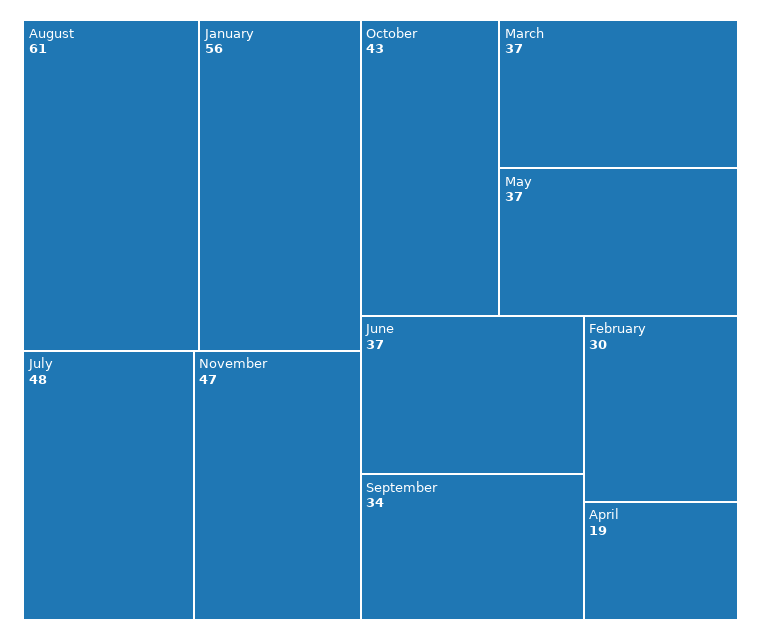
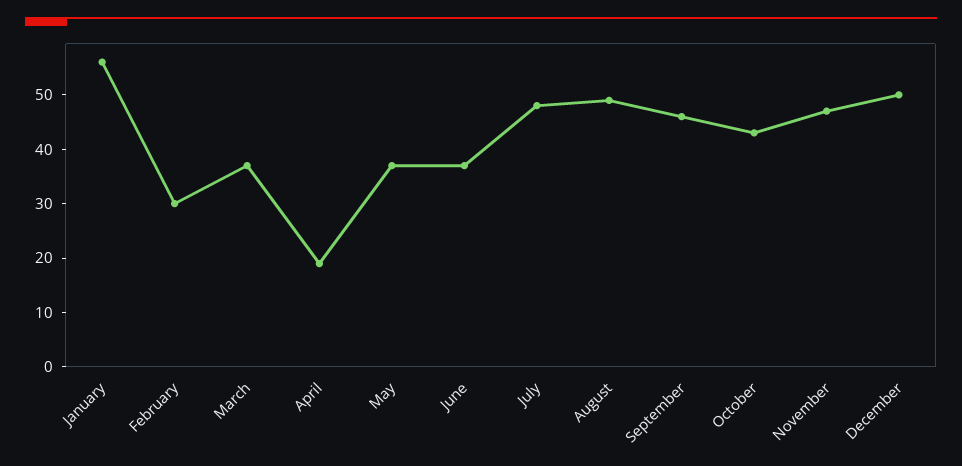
August: 61 -> 50
September: 34 -> 45
December: none -> 50

